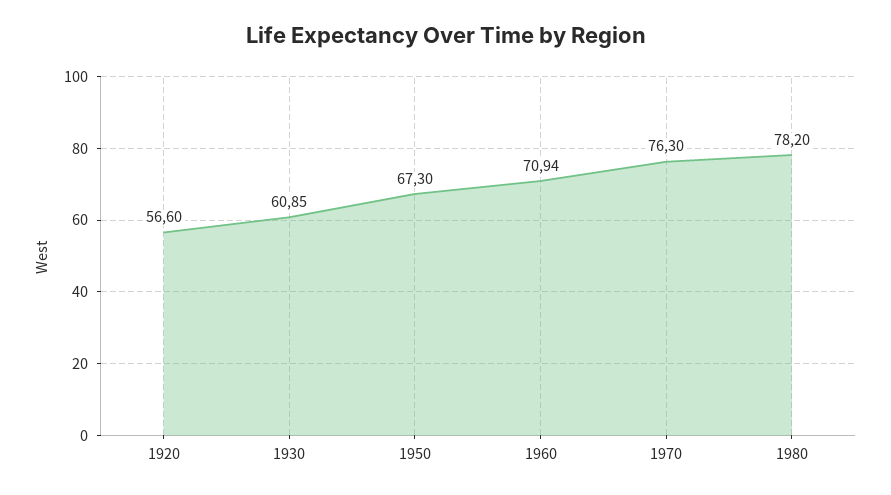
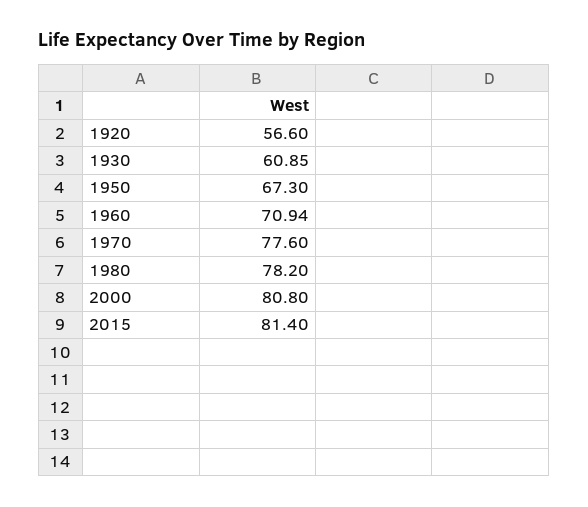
1970: 76.3 -> 77.6
2000: none -> 80.8
2015: none -> 81.4

